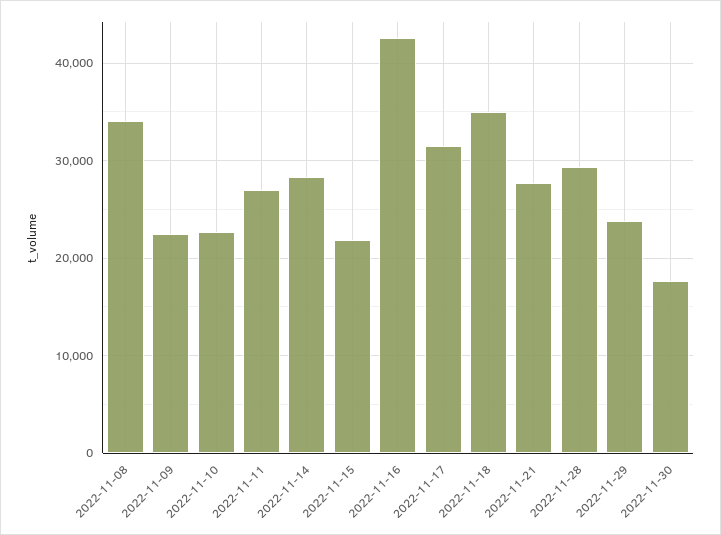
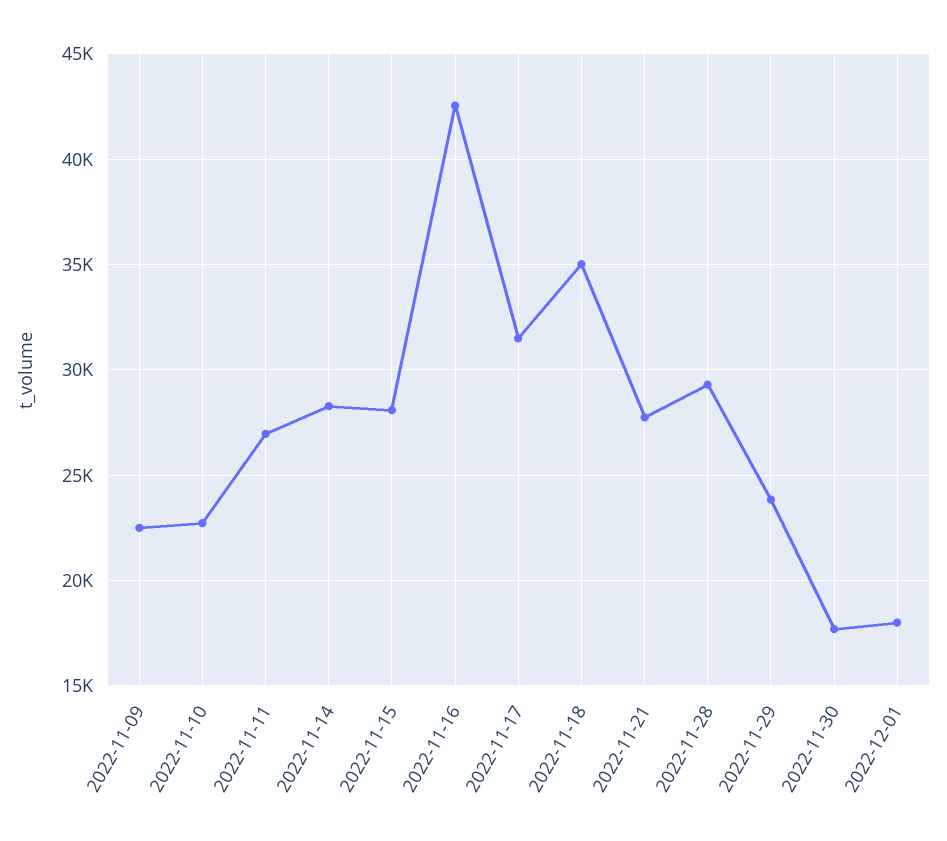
2022-11-08: 34000 -> none
2022-11-15: 22000 -> 28000
2022-12-01: none -> 18000

